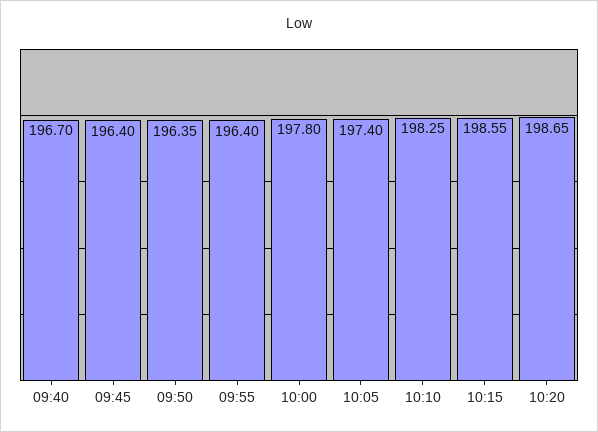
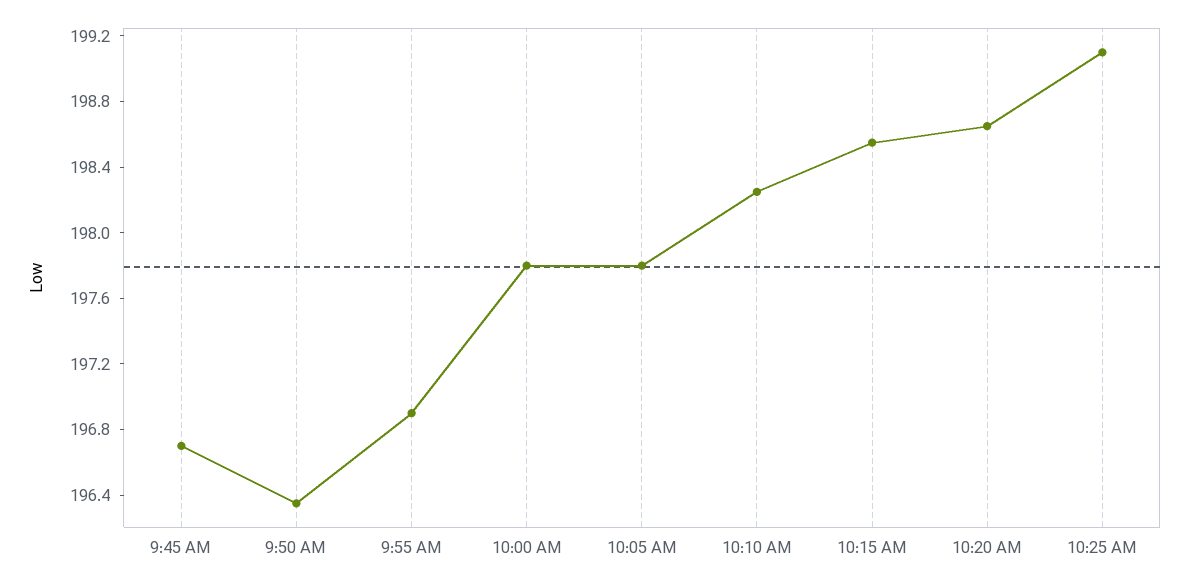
09:40: 196.7 -> none
09:45: 196.4 -> 196.7
09:55: 196.4 -> 196.9
10:05: 197.4 -> 197.8
10:25 AM: none -> 199.1

